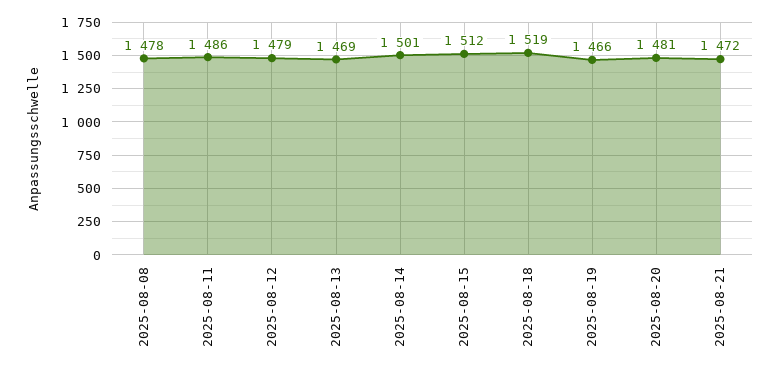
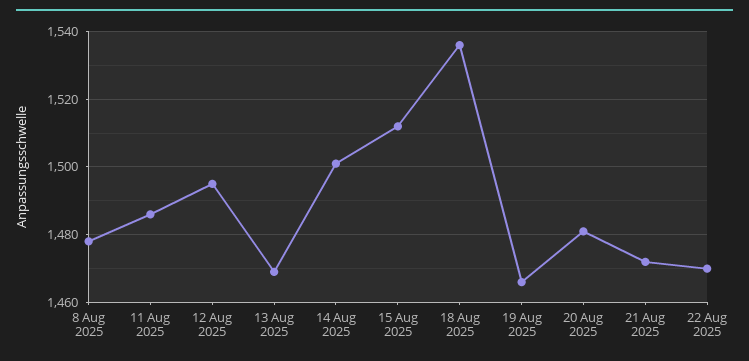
2025-08-12: 1479 -> 1495
2025-08-18: 1519 -> 1535
22 Aug 2025: none -> 1470

